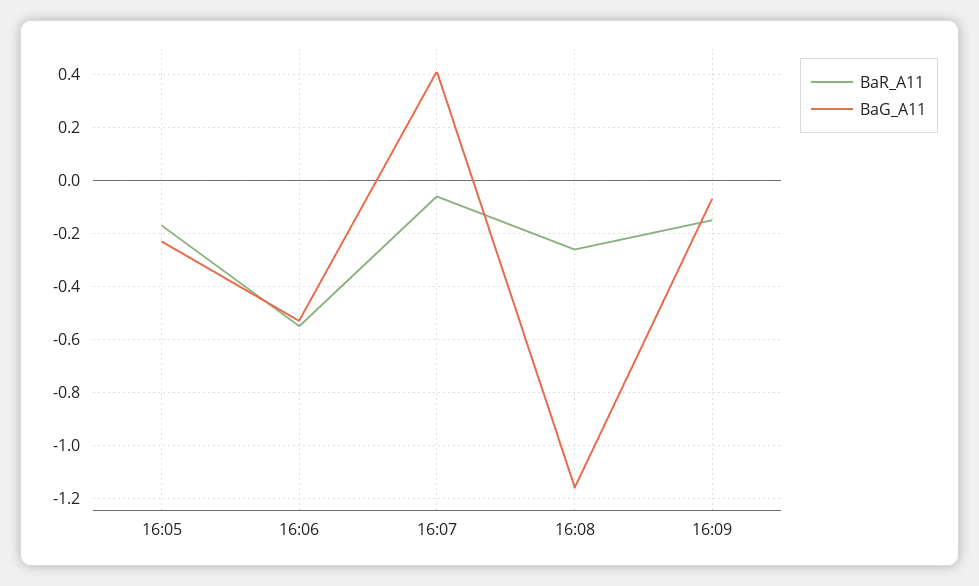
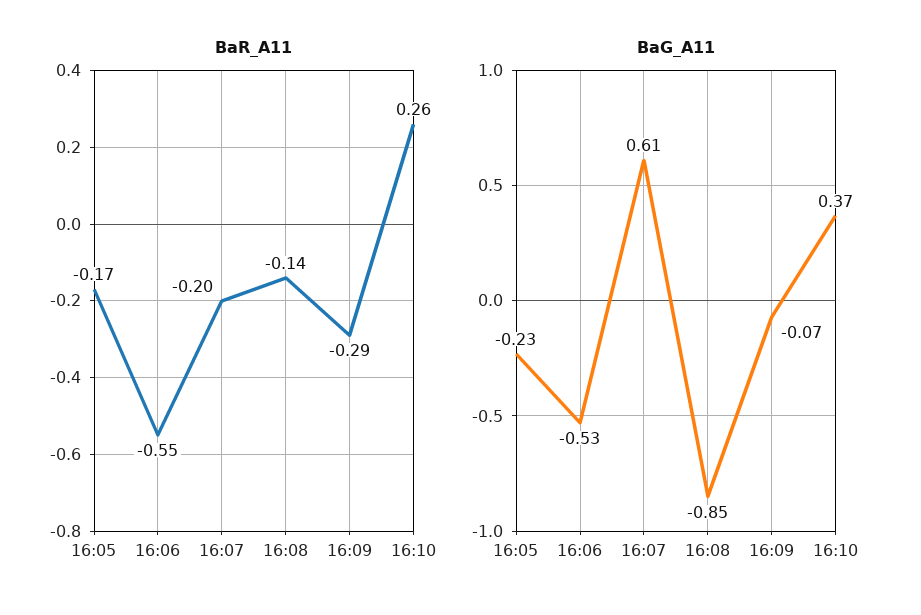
BaR_A11, 16:07: -0.05 -> -0.2
BaG_A11, 16:07: 0.4 -> 0.61
BaR_A11, 16:08: -0.25 -> -0.14
BaG_A11, 16:08: -1.15 -> -0.85
BaR_A11, 16:09: -0.15 -> -0.29
BaR_A11, 16:10: none -> 0.26
BaG_A11, 16:10: none -> 0.37

